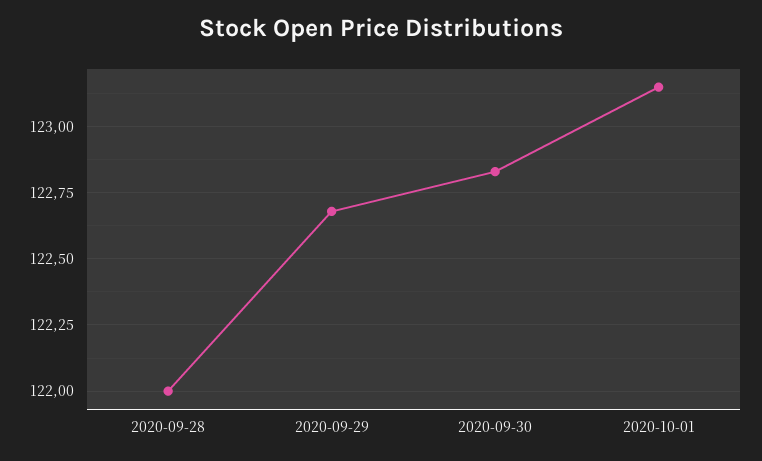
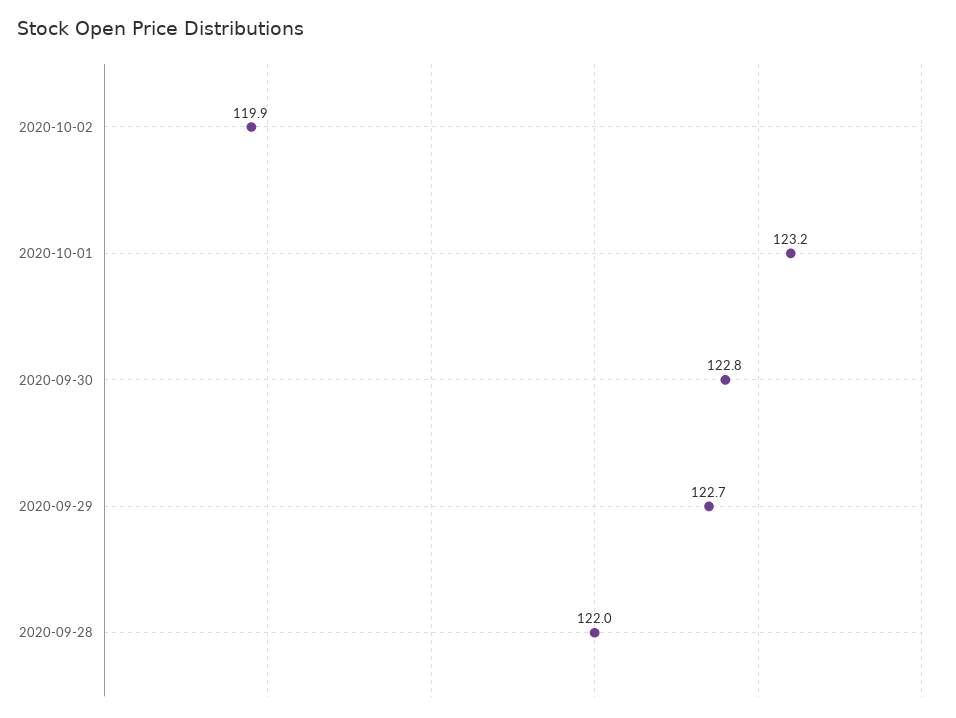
2020-10-02: none -> 119.9

